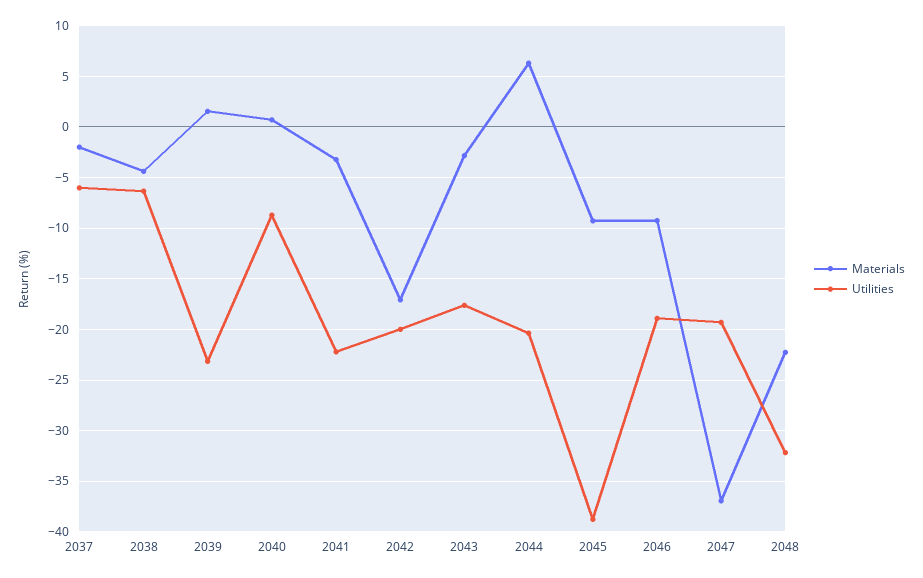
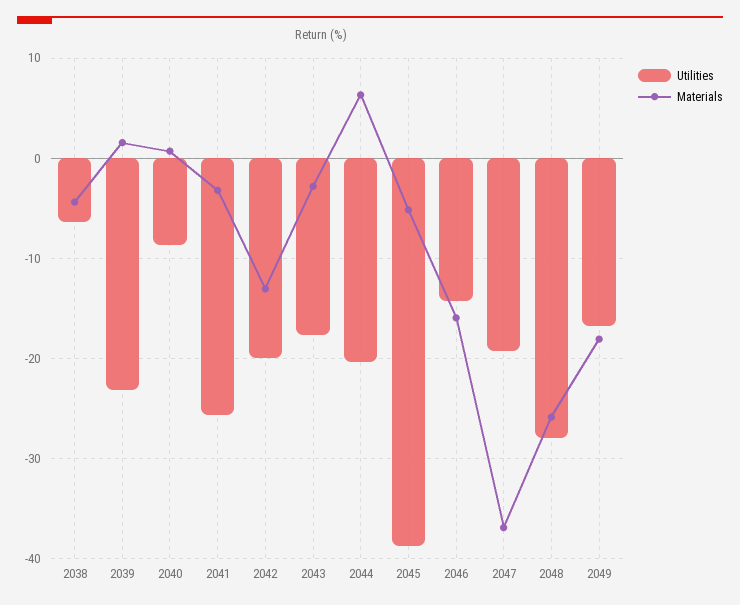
Materials, 2037: -2 -> none
Utilities, 2037: -6 -> none
Utilities, 2041: -22 -> -26
Materials, 2042: -17 -> -13
Materials, 2045: -9 -> -5
Materials, 2046: -9 -> -16
Utilities, 2046: -19 -> -14
Materials, 2048: -22 -> -26
Utilities, 2048: -32 -> -28
Utilities, 2049: none -> -17
Materials, 2049: none -> -18

